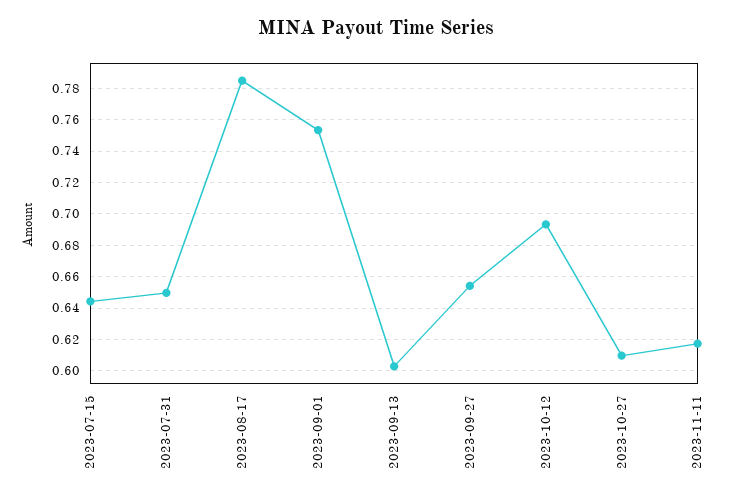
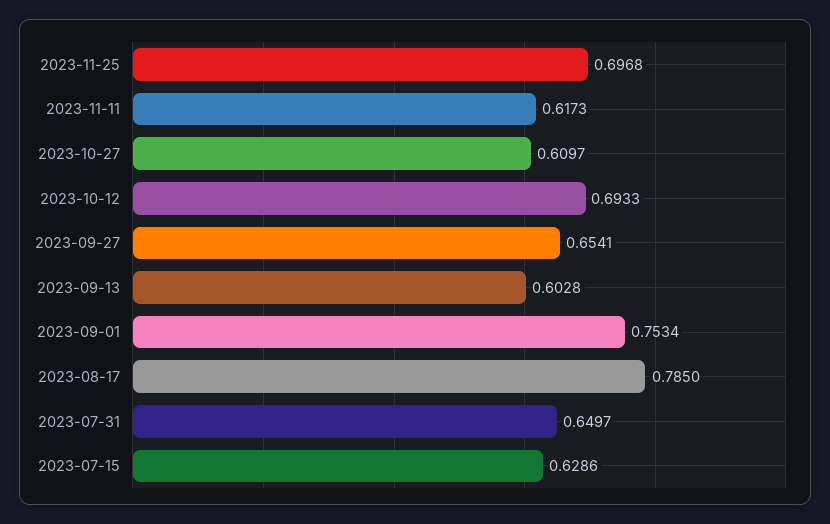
2023-07-15: 0.645 -> 0.6286
2023-11-25: none -> 0.6968

